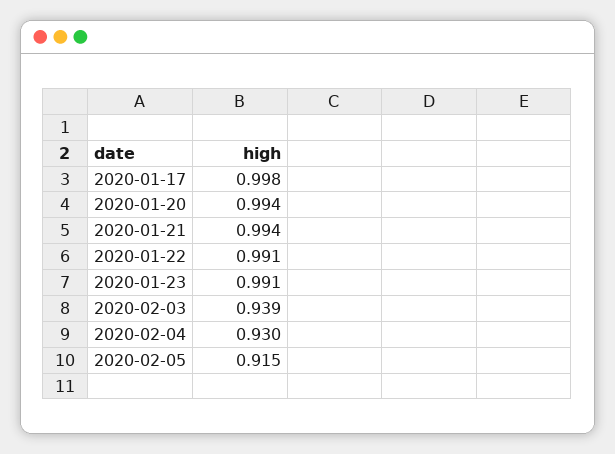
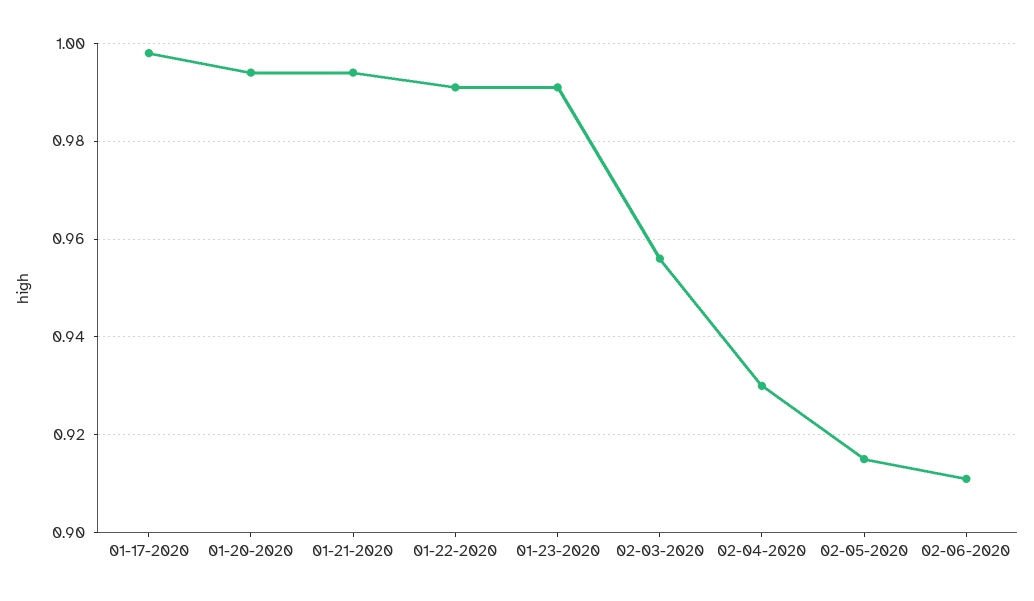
2020-02-03: 0.939 -> 0.955
02-06-2020: none -> 0.91

